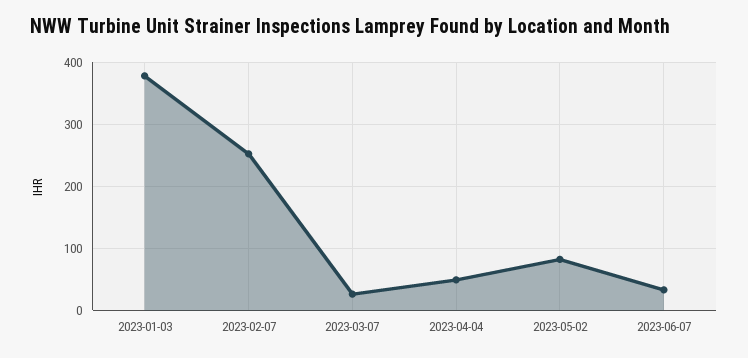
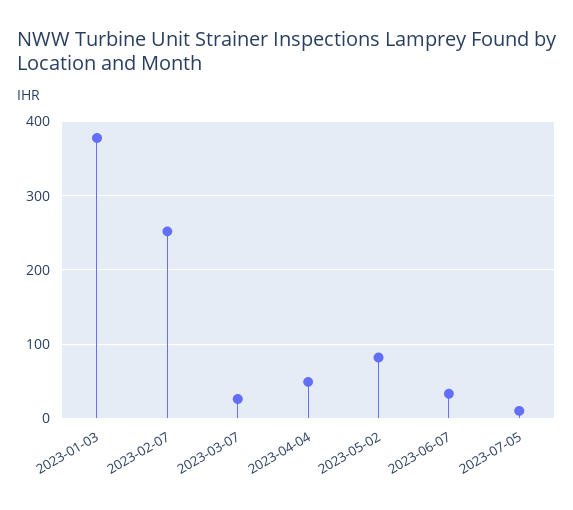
2023-07-05: none -> 10

